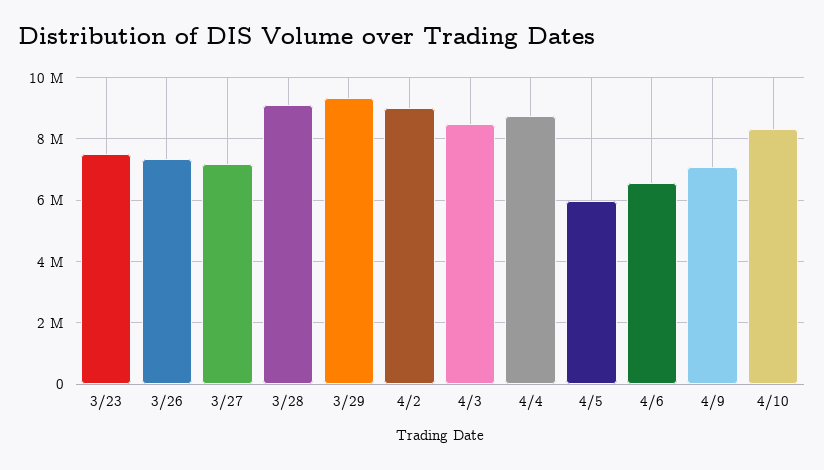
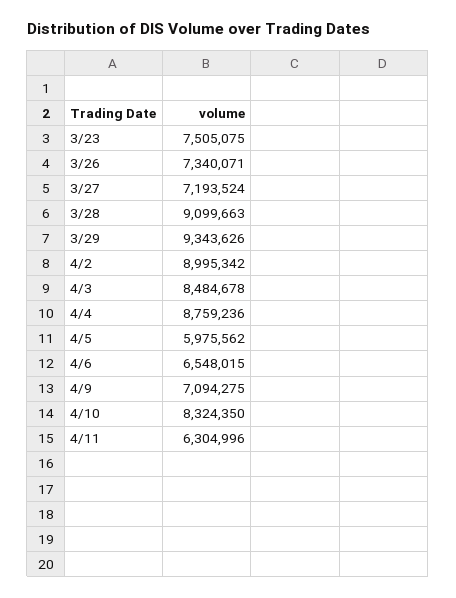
4/11: none -> 6304996

